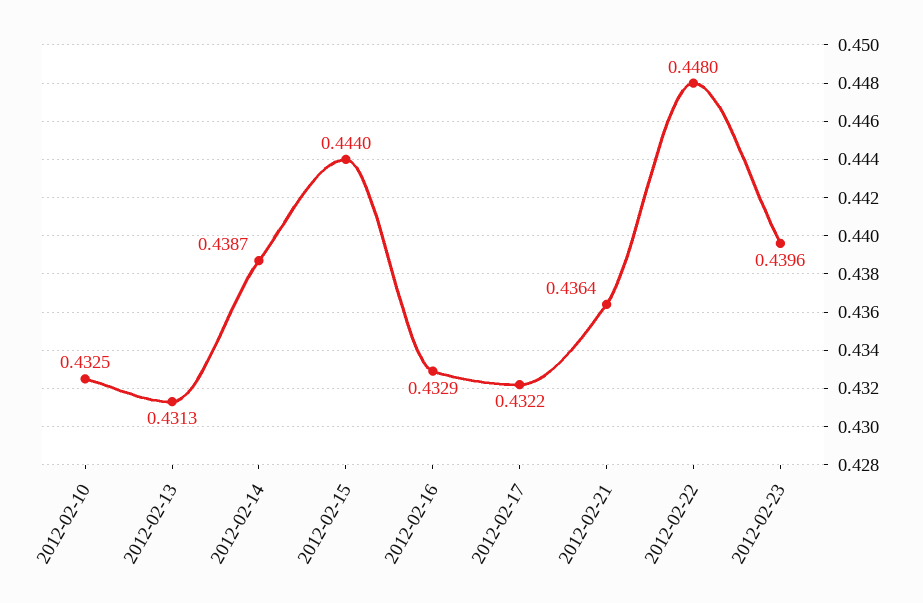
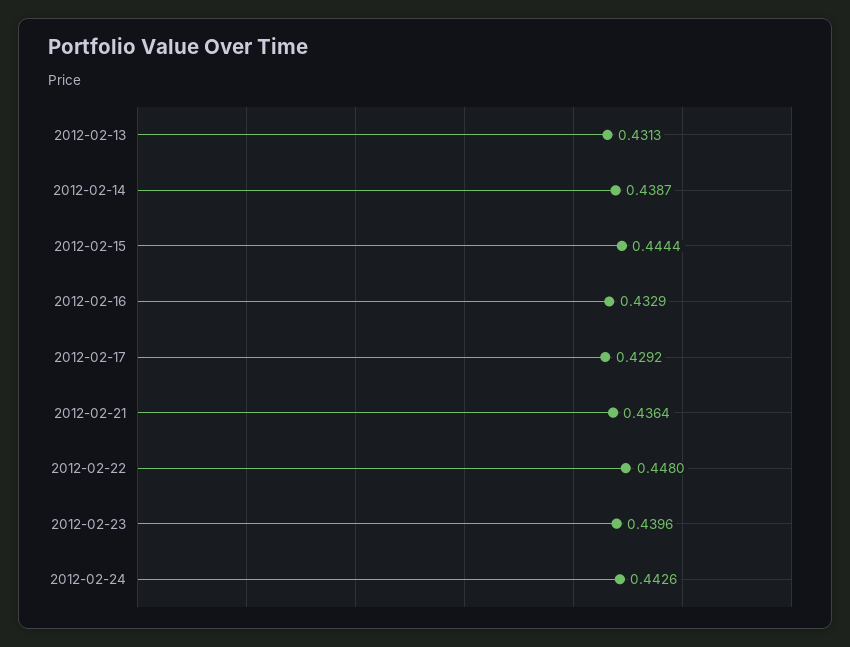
2012-02-10: 0.4325 -> none
2012-02-15: 0.444 -> 0.4444
2012-02-17: 0.4322 -> 0.4292
2012-02-24: none -> 0.4426

